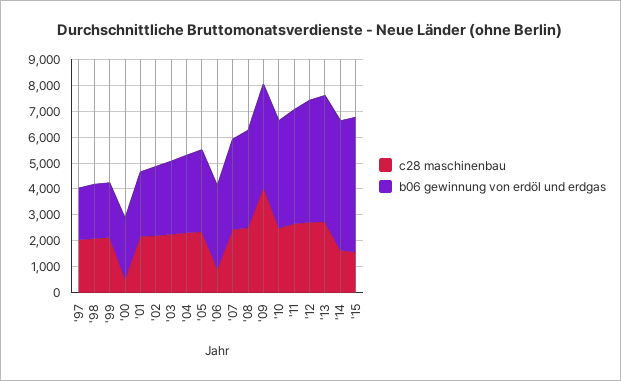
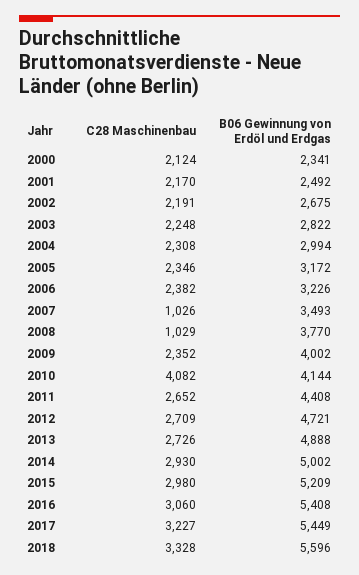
c28 maschinenbau, '97: 2000 -> none
b06 gewinnung von erdöl und erdgas, '97: 2000 -> none
c28 maschinenbau, '98: 2000 -> none
b06 gewinnung von erdöl und erdgas, '98: 2000 -> none
c28 maschinenbau, '99: 2000 -> none
b06 gewinnung von erdöl und erdgas, '99: 2000 -> none
c28 maschinenbau, '00: 500 -> 2124
c28 maschinenbau, '06: 1000 -> 2382
c28 maschinenbau, '07: 2500 -> 1026
c28 maschinenbau, '08: 2500 -> 1029
c28 maschinenbau, '09: 4000 -> 2352
c28 maschinenbau, '10: 2500 -> 4082
c28 maschinenbau, '14: 1500 -> 2930
c28 maschinenbau, '15: 1500 -> 2980
c28 maschinenbau, 2016: none -> 3060
b06 gewinnung von erdöl und erdgas, 2016: none -> 5408
c28 maschinenbau, 2017: none -> 3227
b06 gewinnung von erdöl und erdgas, 2017: none -> 5449
c28 maschinenbau, 2018: none -> 3328
b06 gewinnung von erdöl und erdgas, 2018: none -> 5596

